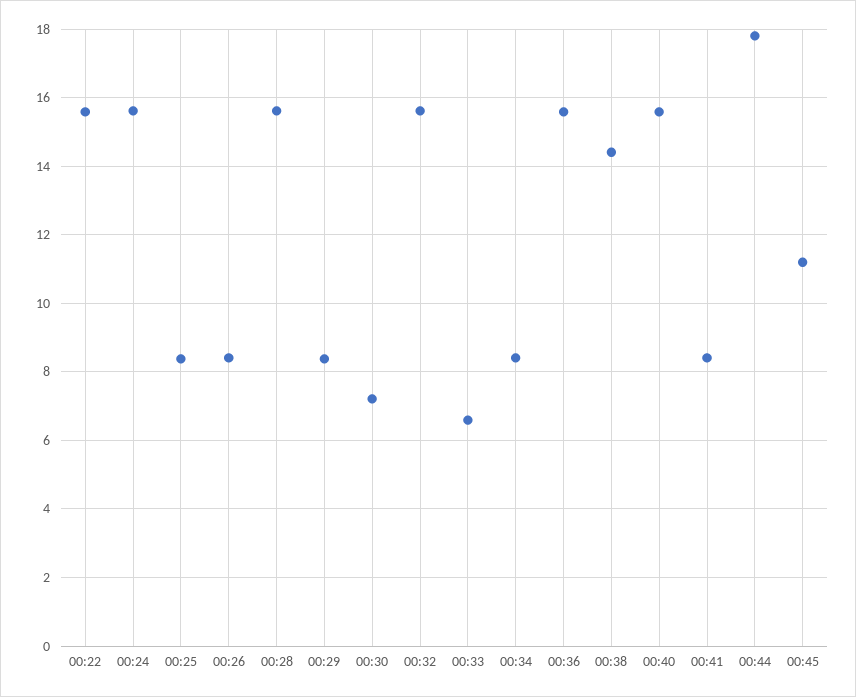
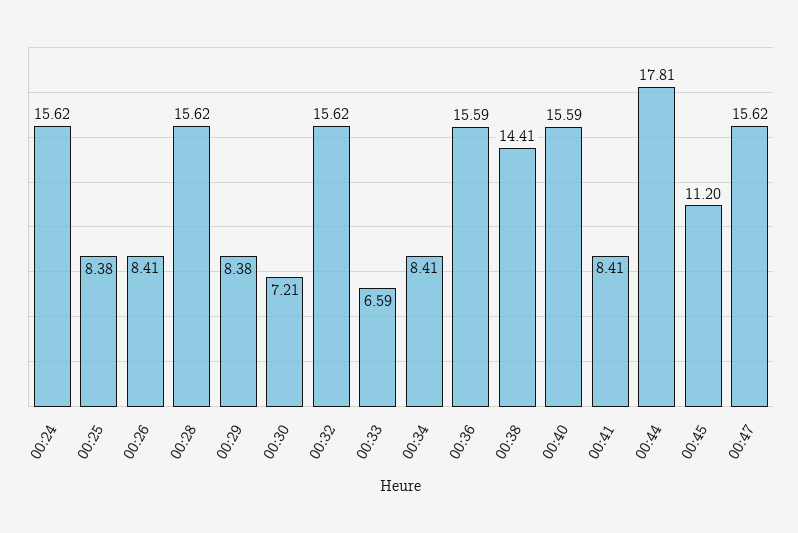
00:22: 15.6 -> none
00:47: none -> 15.62

